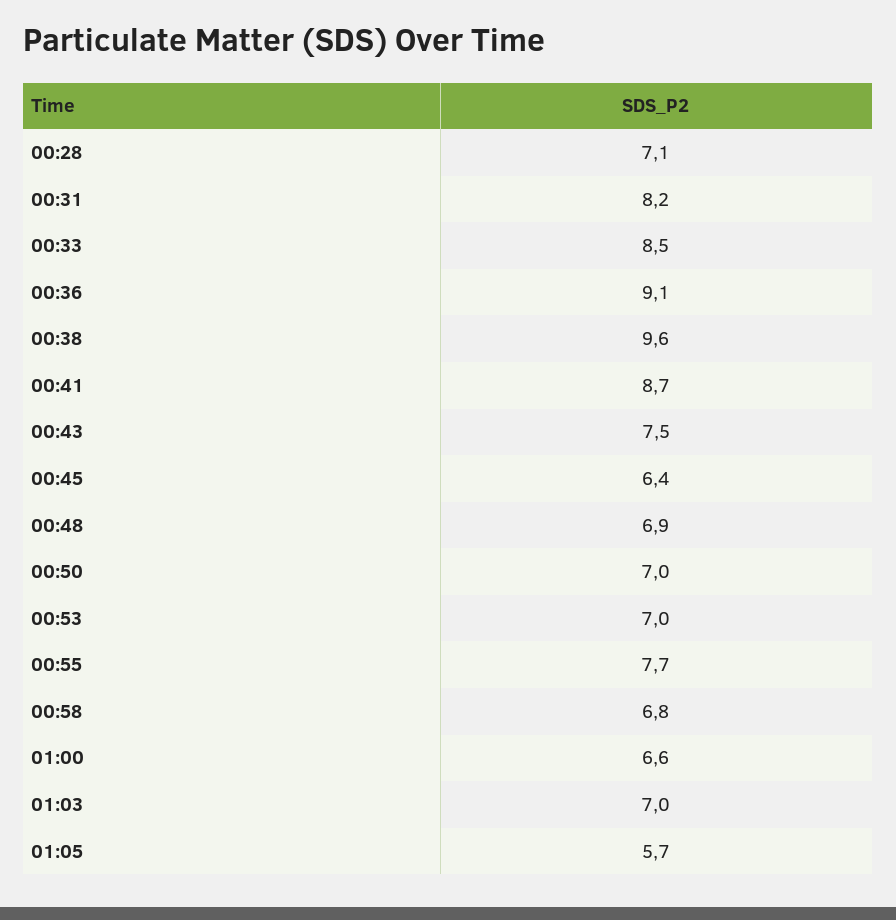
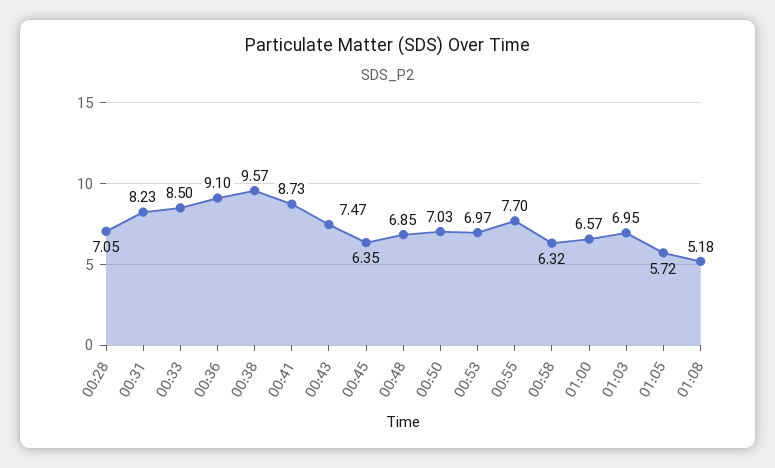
00:58: 6.8 -> 6.32
01:08: none -> 5.18

